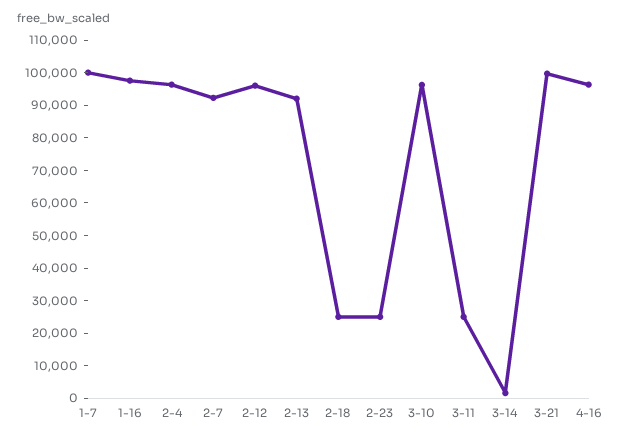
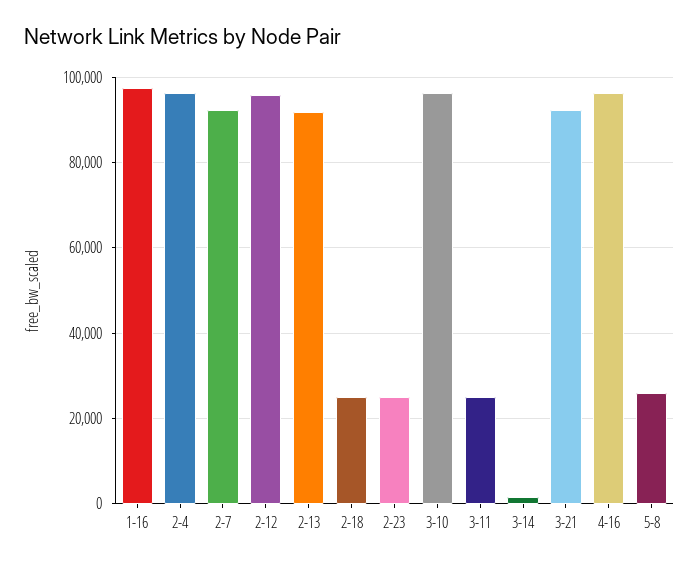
1-7: 100000 -> none
3-21: 100000 -> 92000
5-8: none -> 26000

